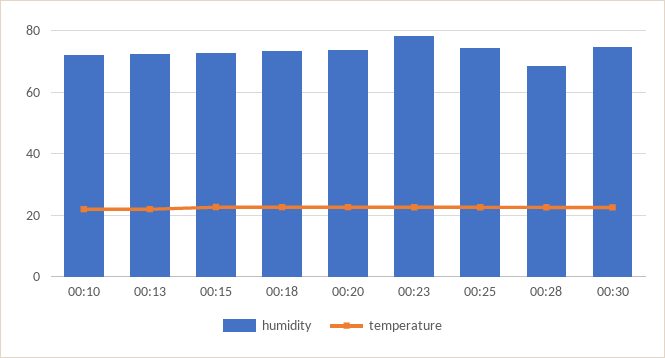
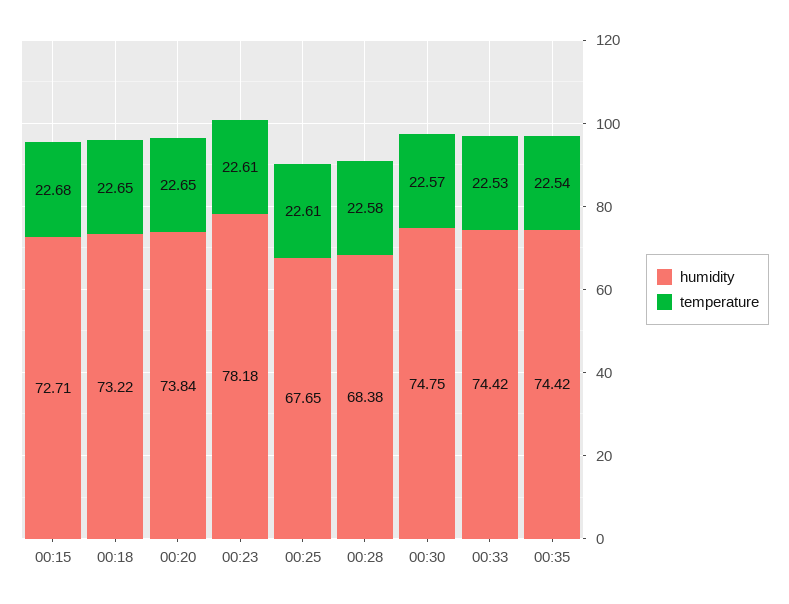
humidity, 00:10: 72 -> none
temperature, 00:10: 22 -> none
humidity, 00:13: 72 -> none
temperature, 00:13: 22 -> none
humidity, 00:25: 74 -> 67.65
humidity, 00:33: none -> 74.42
temperature, 00:33: none -> 22.53
humidity, 00:35: none -> 74.42
temperature, 00:35: none -> 22.54

